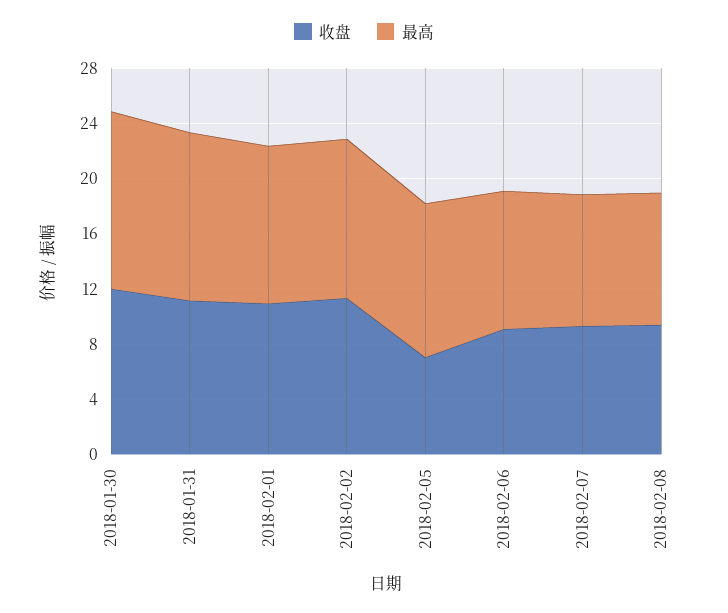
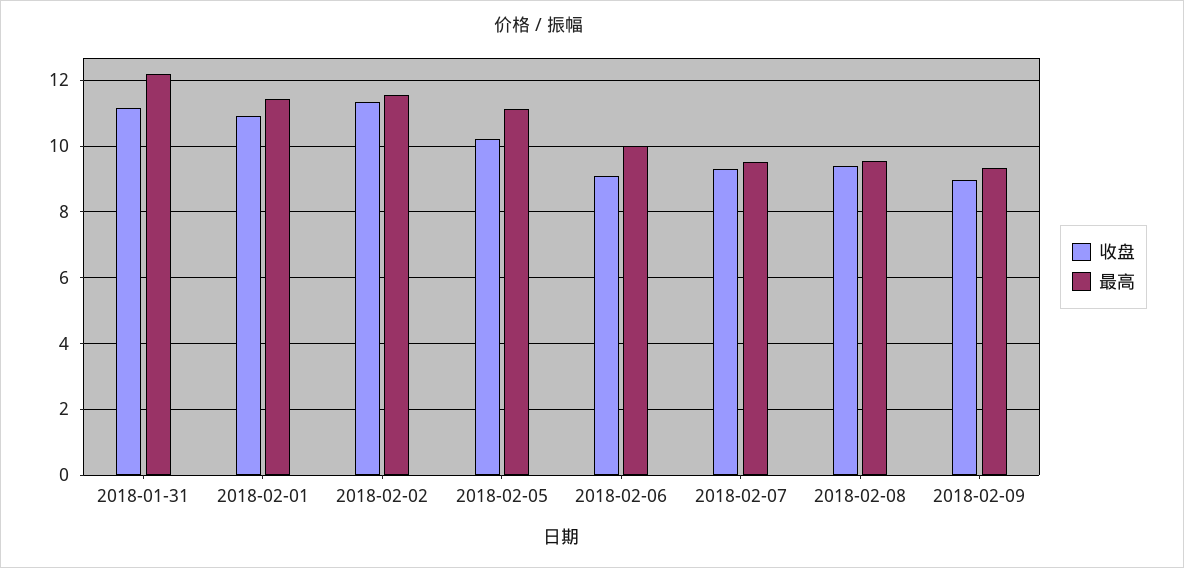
收盘, 2018-01-30: 12 -> none
最高, 2018-01-30: 13 -> none
收盘, 2018-02-05: 7 -> 10.2
收盘, 2018-02-09: none -> 9
最高, 2018-02-09: none -> 9.4

